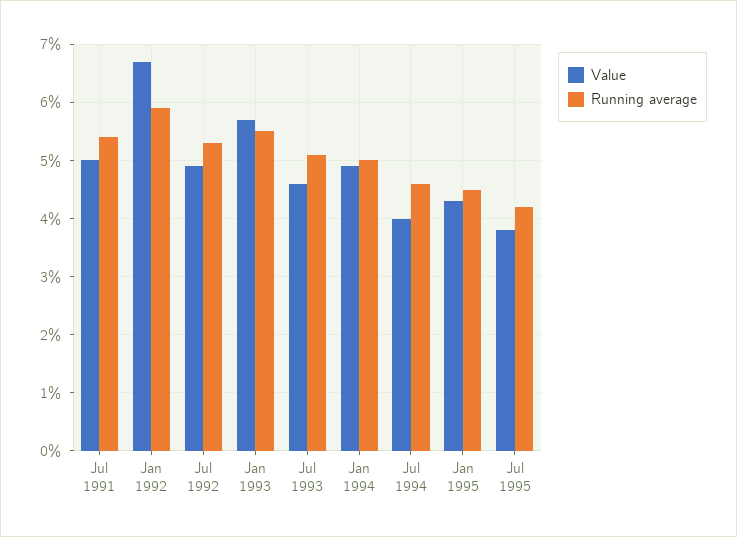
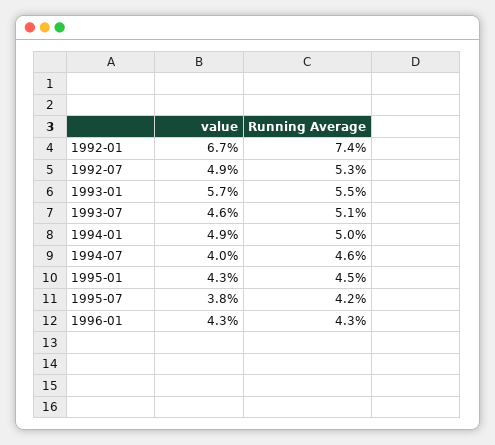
Value, Jul 1991: 5 -> none
Running average, Jul 1991: 5.5 -> none
Running average, Jan 1992: 6 -> 7.4
Value, 1996-01: none -> 4.3
Running average, 1996-01: none -> 4.3

